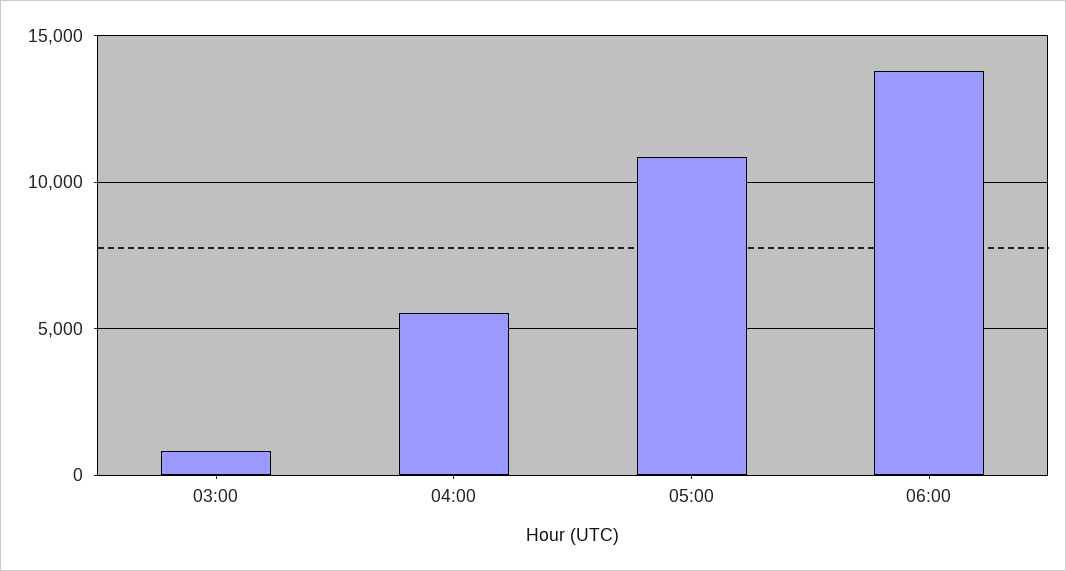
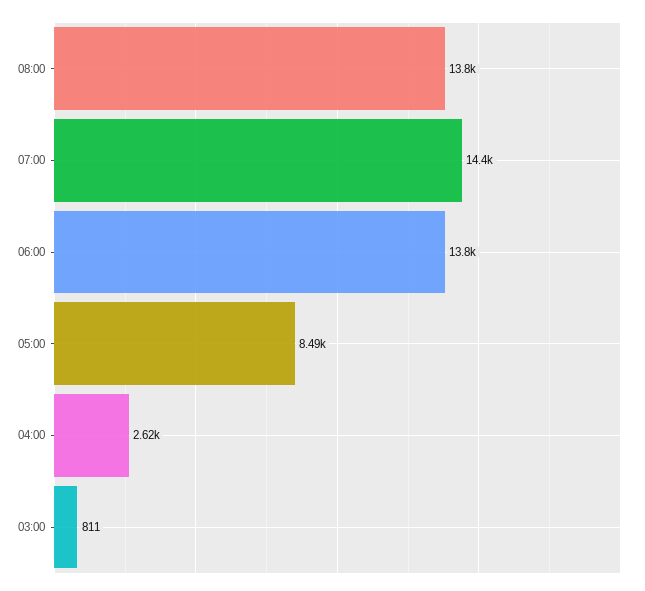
04:00: 5500 -> 2620
05:00: 11000 -> 8490
08:00: none -> 13800
07:00: none -> 14400

